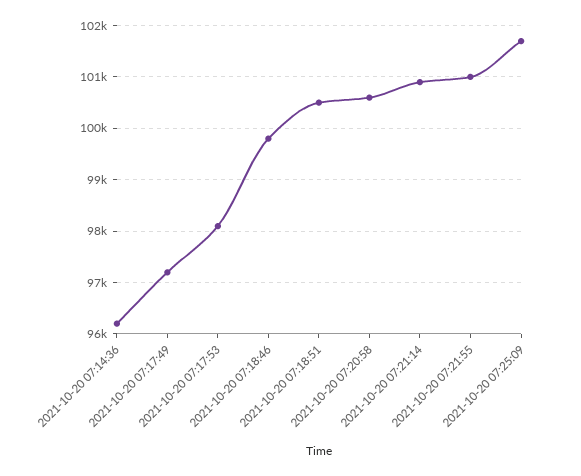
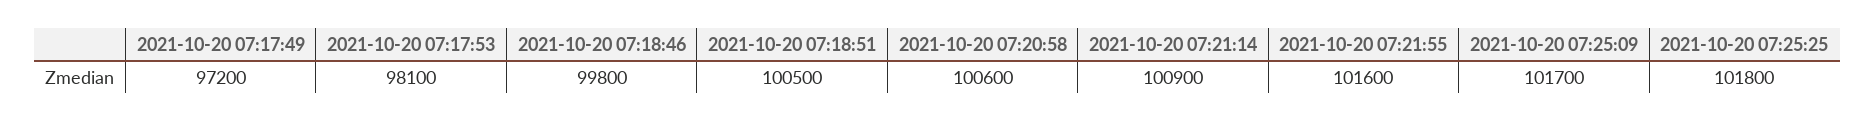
2021-10-20 07:14:36: 96200 -> none
2021-10-20 07:21:55: 101000 -> 101600
2021-10-20 07:25:25: none -> 101800

